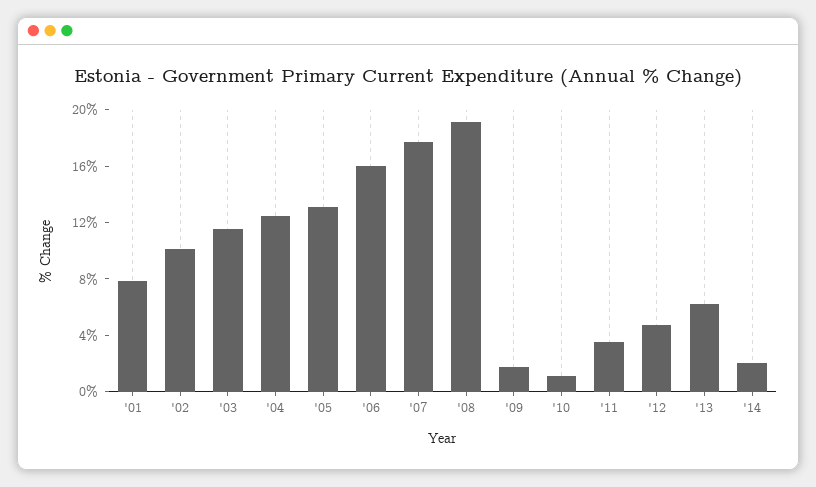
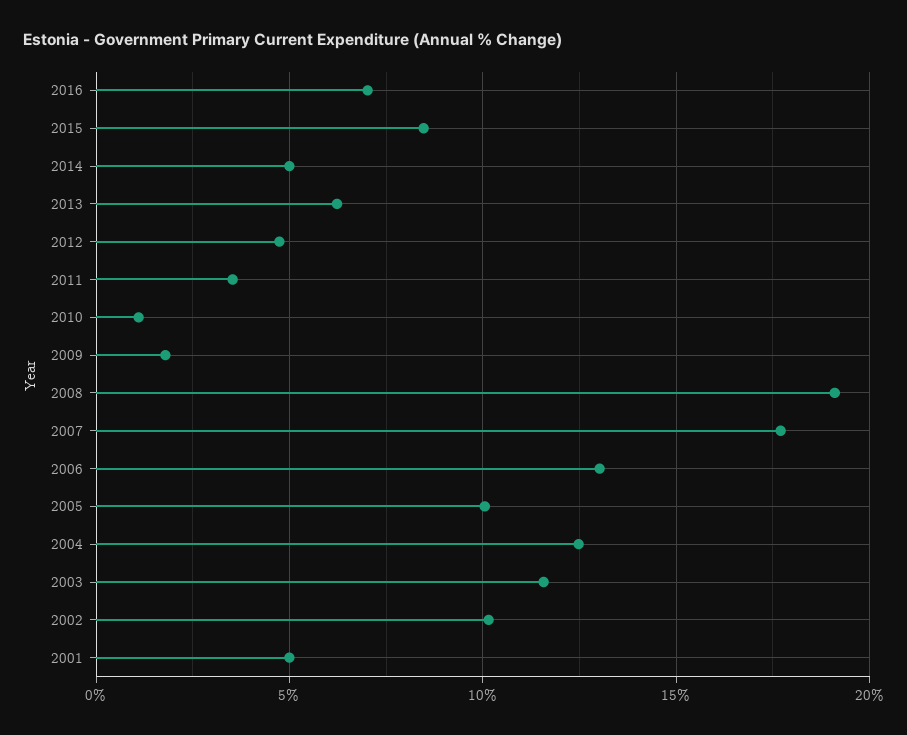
'01: 8 -> 5
'05: 13 -> 10
'06: 16 -> 13
'14: 2 -> 5
2016: none -> 7
2015: none -> 8.5

